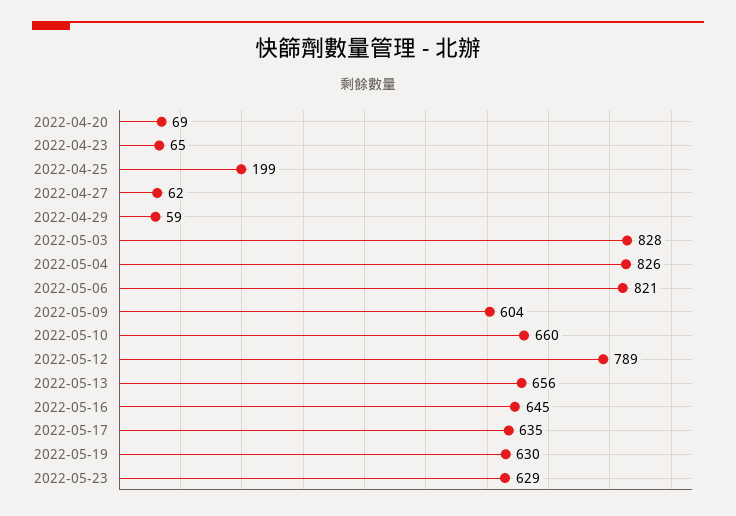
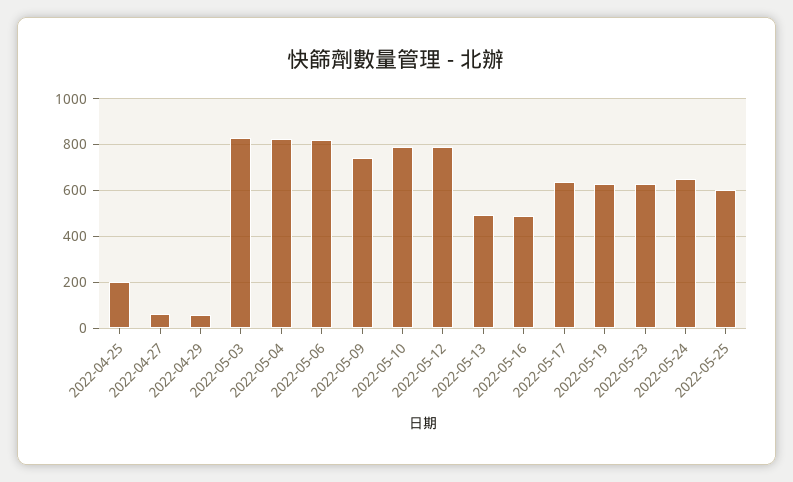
2022-04-20: 69 -> none
2022-04-23: 65 -> none
2022-05-09: 604 -> 750
2022-05-10: 660 -> 800
2022-05-13: 656 -> 500
2022-05-16: 645 -> 500
2022-05-24: none -> 650
2022-05-25: none -> 600

